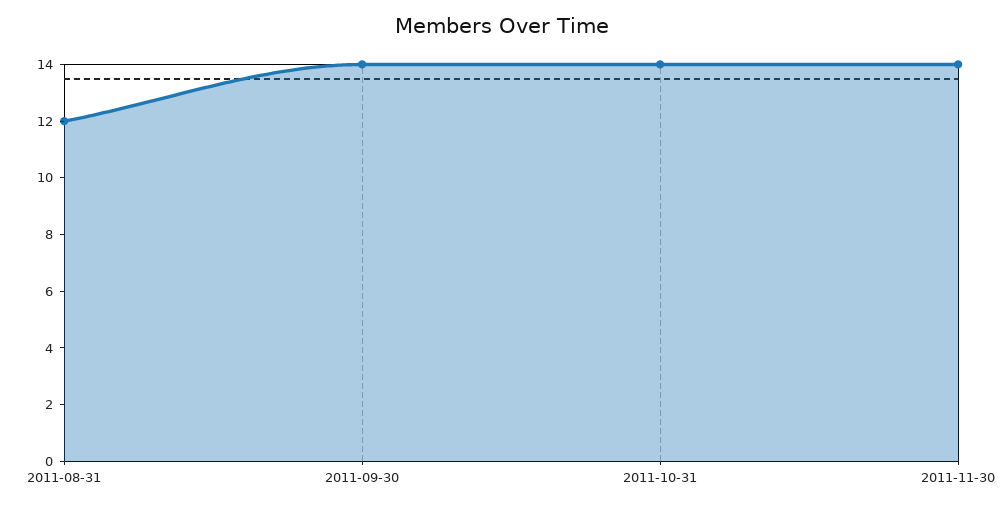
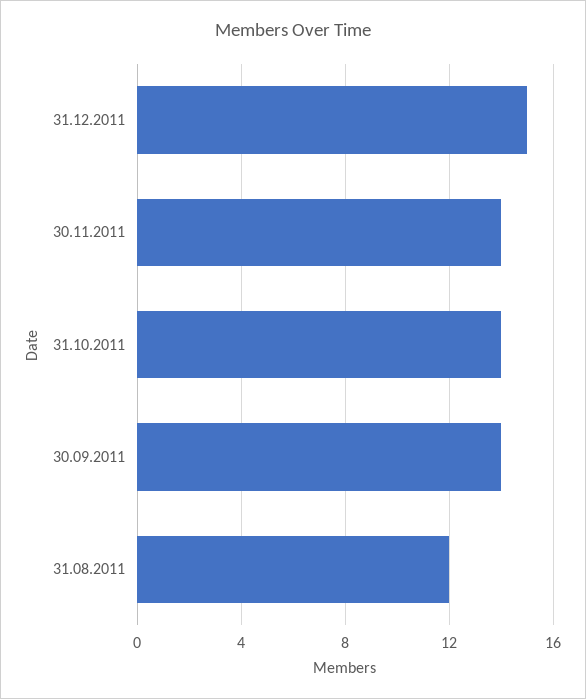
31.12.2011: none -> 15

